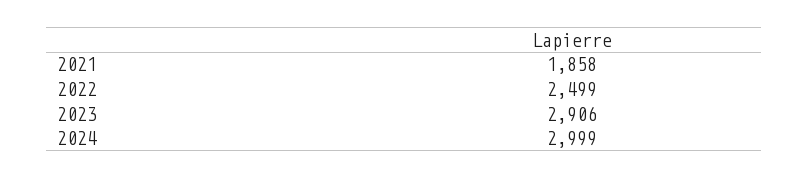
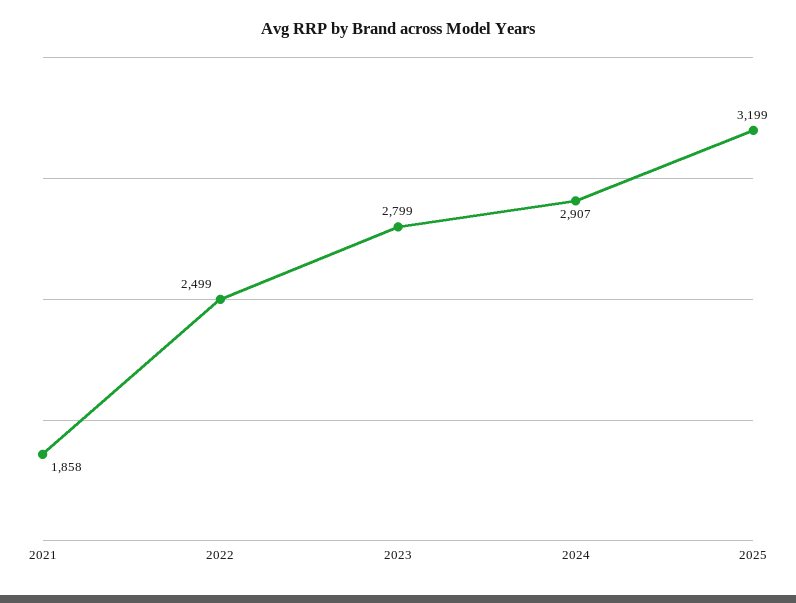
2023: 2906 -> 2799
2024: 2999 -> 2907
2025: none -> 3199

